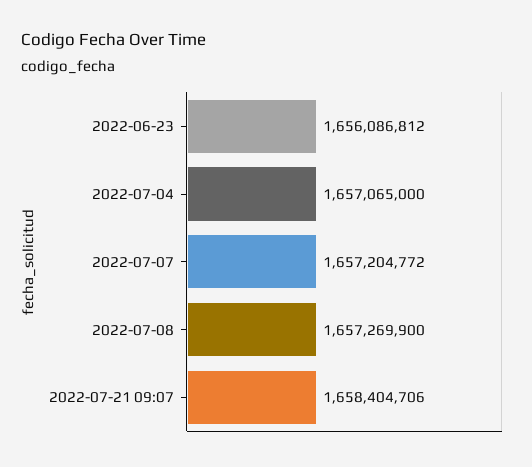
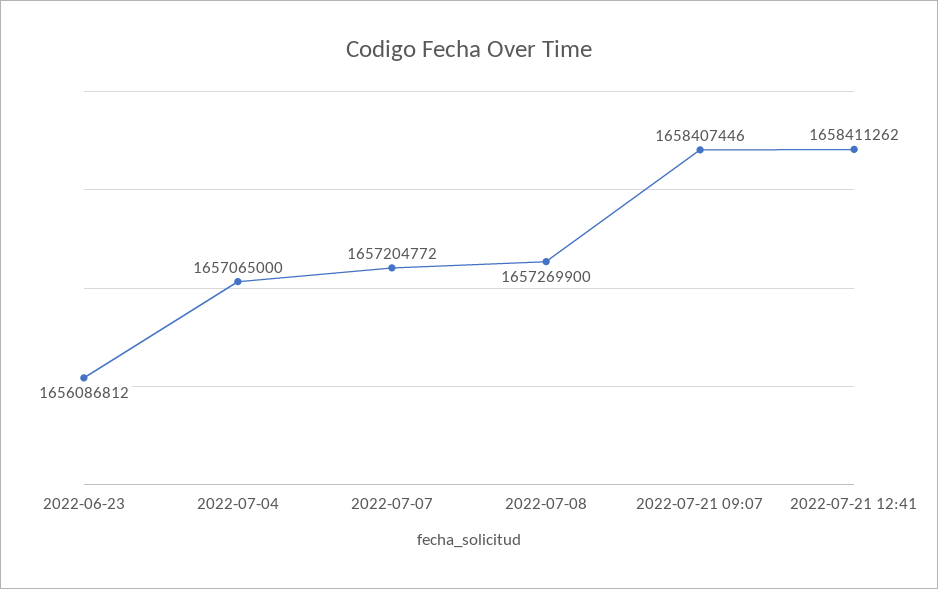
2022-07-21 09:07: 1658404706 -> 1658407446
2022-07-21 12:41: none -> 1658411262

